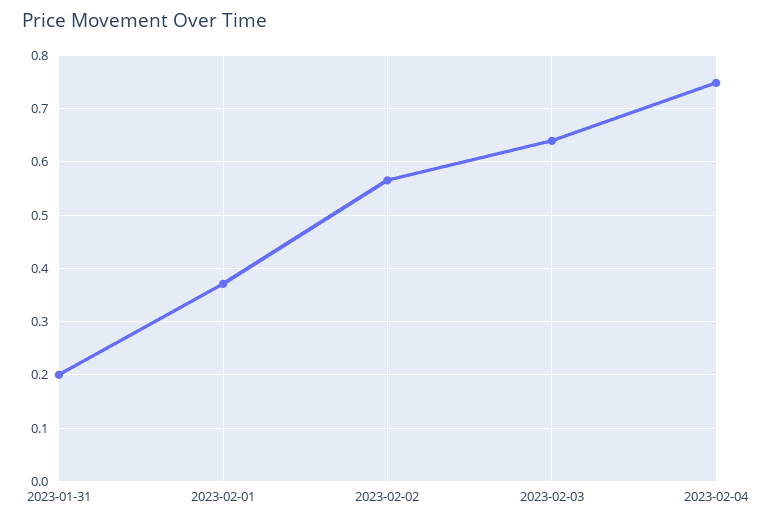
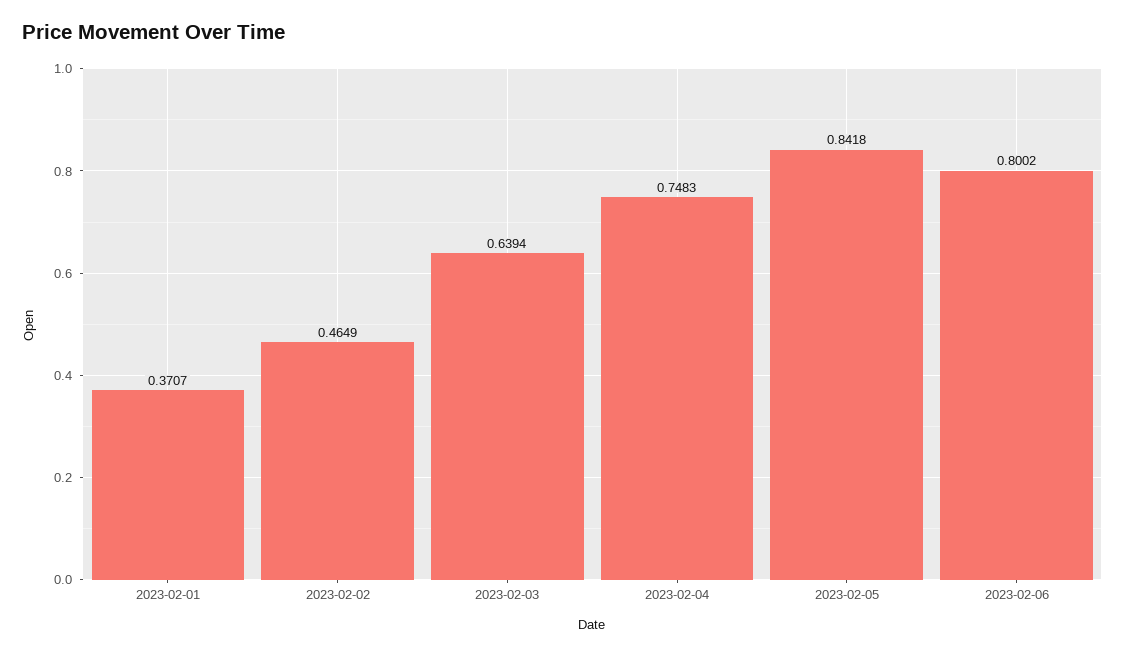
2023-01-31: 0.2 -> none
2023-02-02: 0.56 -> 0.4649
2023-02-05: none -> 0.8418
2023-02-06: none -> 0.8002

